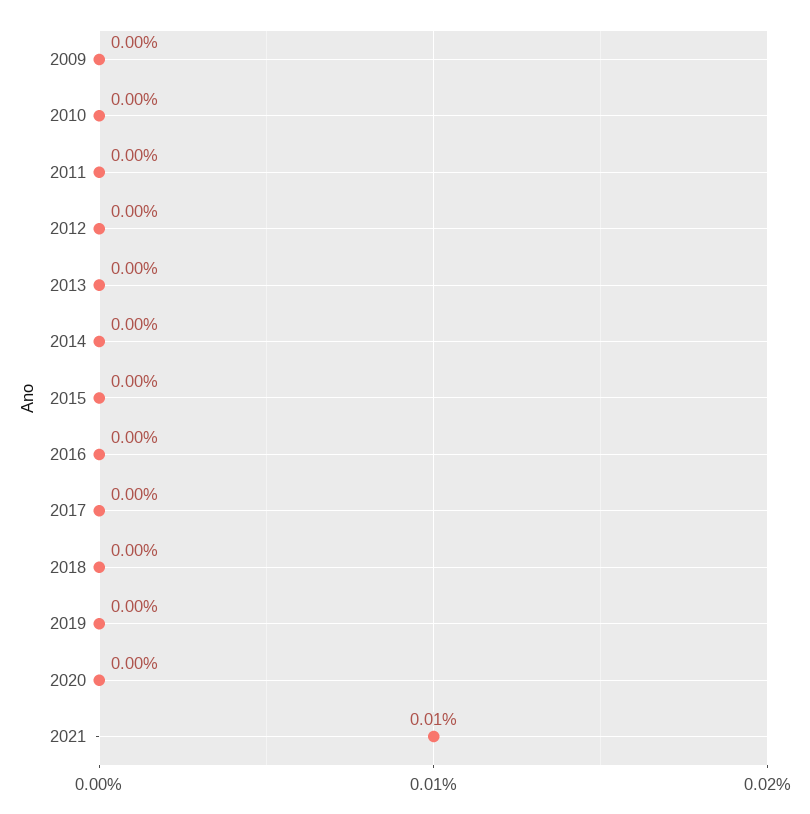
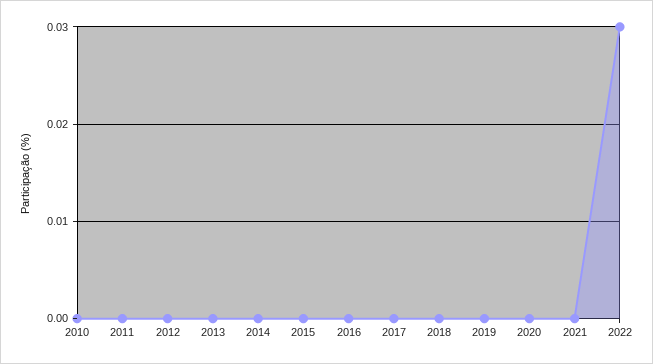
2009: 0 -> none
2021: 0.01 -> 0
2022: none -> 0.03

